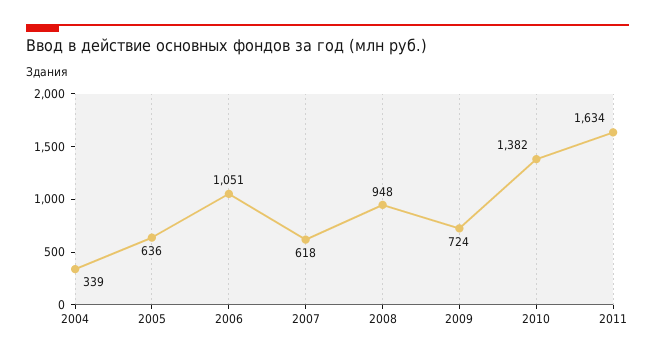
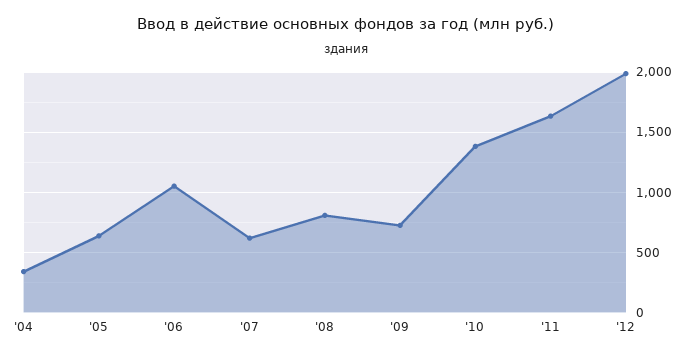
2008: 948 -> 800
'12: none -> 2000

